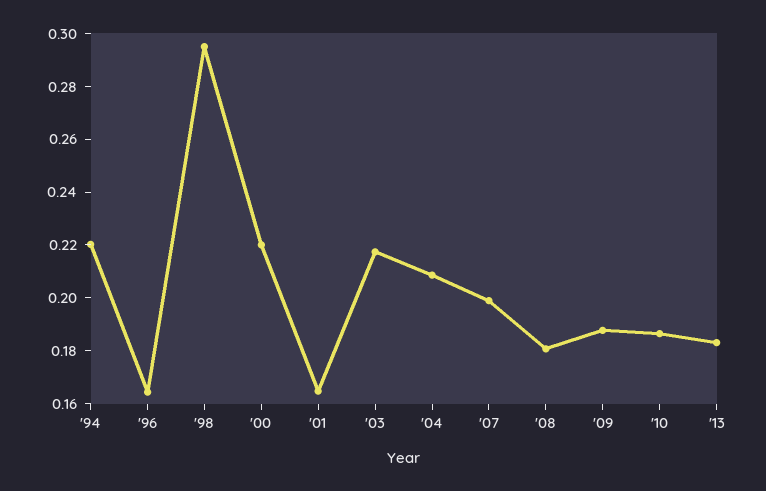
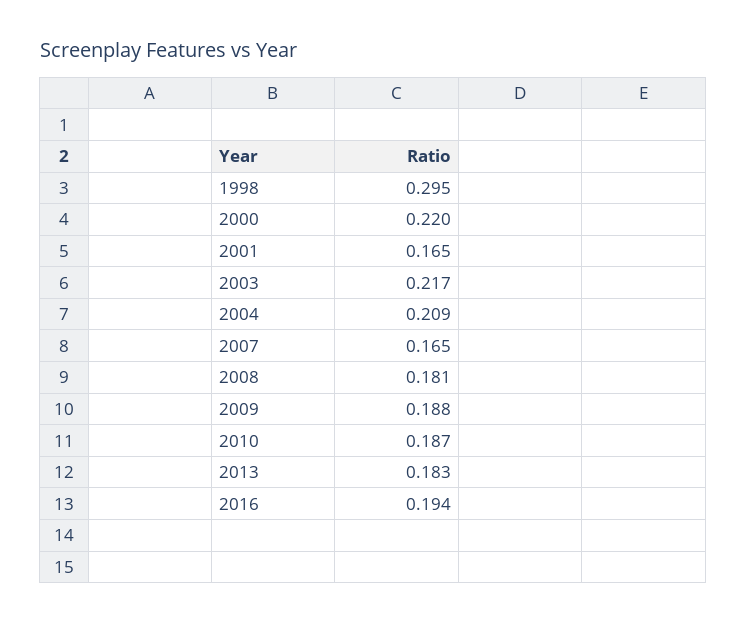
'94: 0.22 -> none
'96: 0.165 -> none
'07: 0.2 -> 0.165
2016: none -> 0.194

